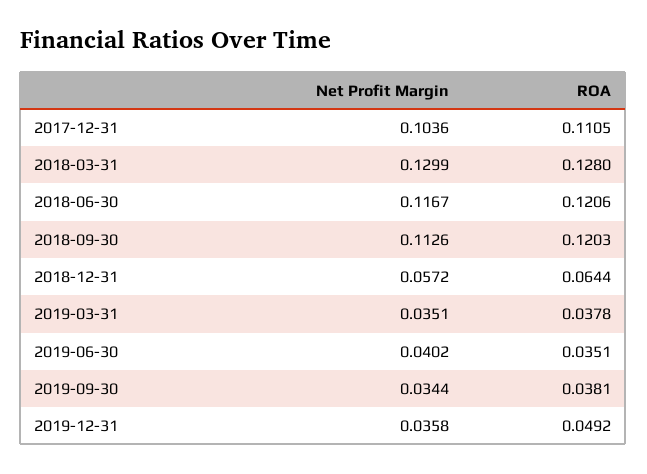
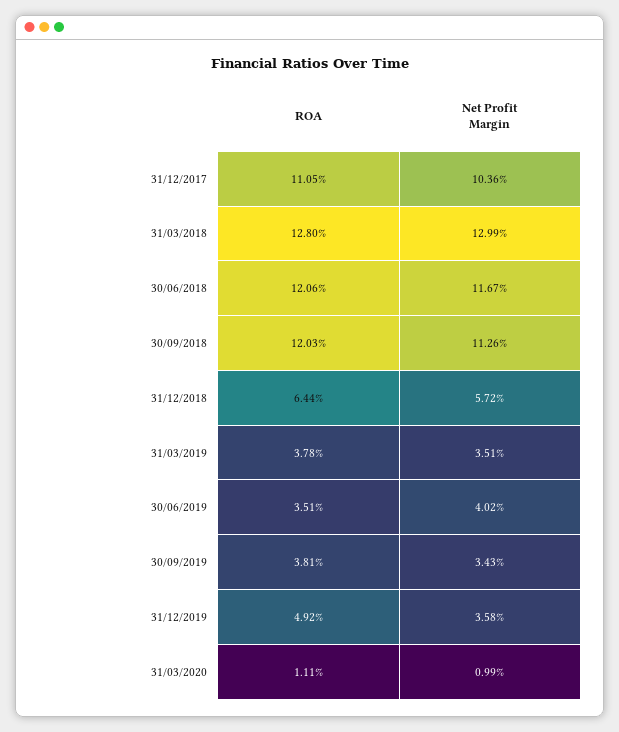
Net Profit Margin, 2019-09-30: 0.0344 -> 0.0343
ROA, 31/03/2020: none -> 0.0111
Net Profit Margin, 31/03/2020: none -> 0.0099

